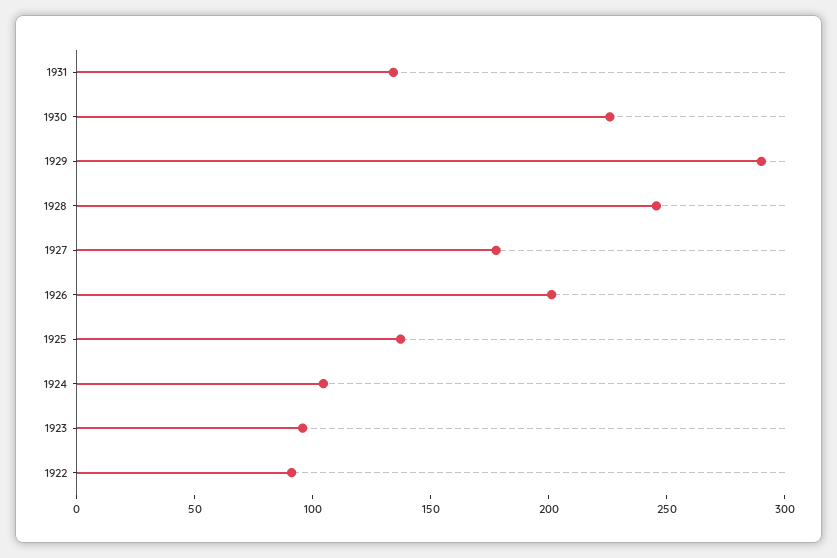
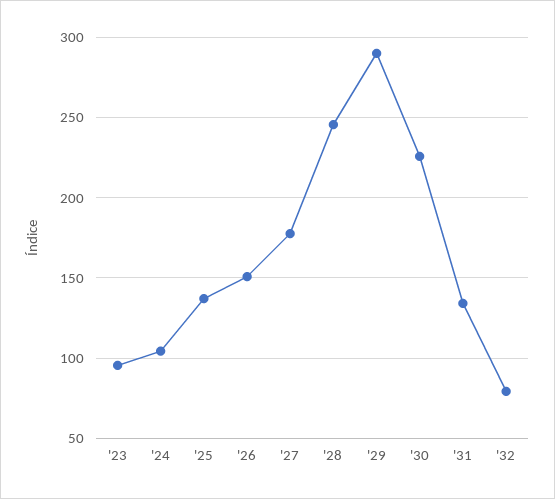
1926: 200 -> 150
1922: 90 -> none
'32: none -> 80

